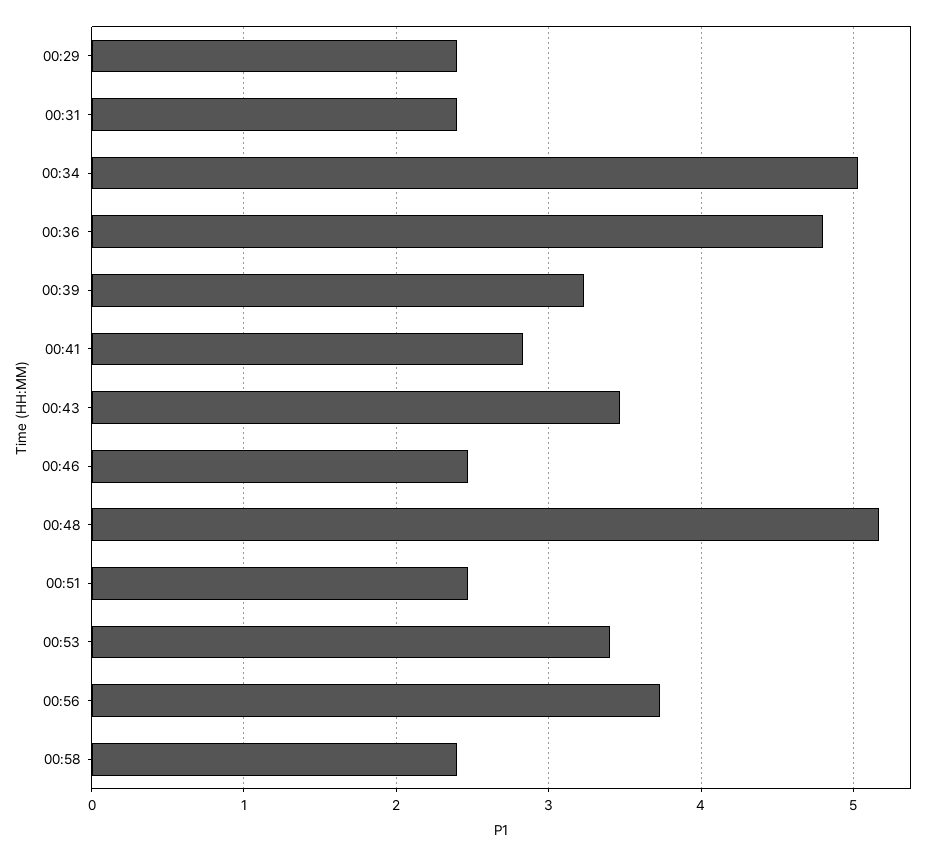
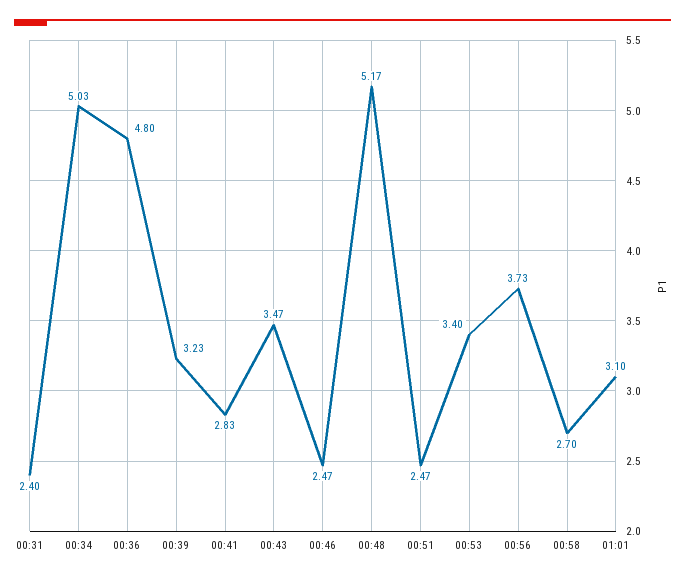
00:29: 2.4 -> none
00:58: 2.4 -> 2.7
01:01: none -> 3.1

